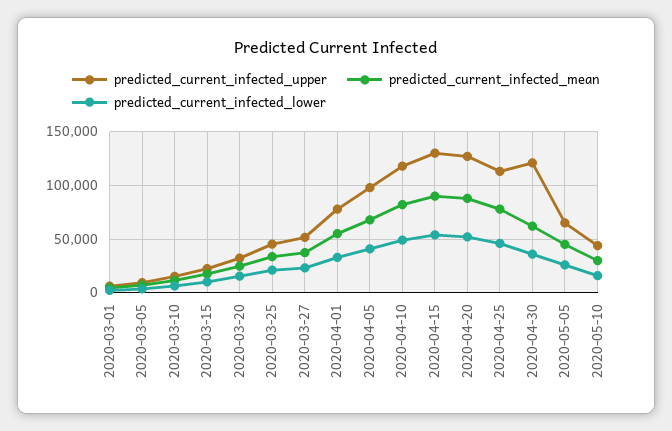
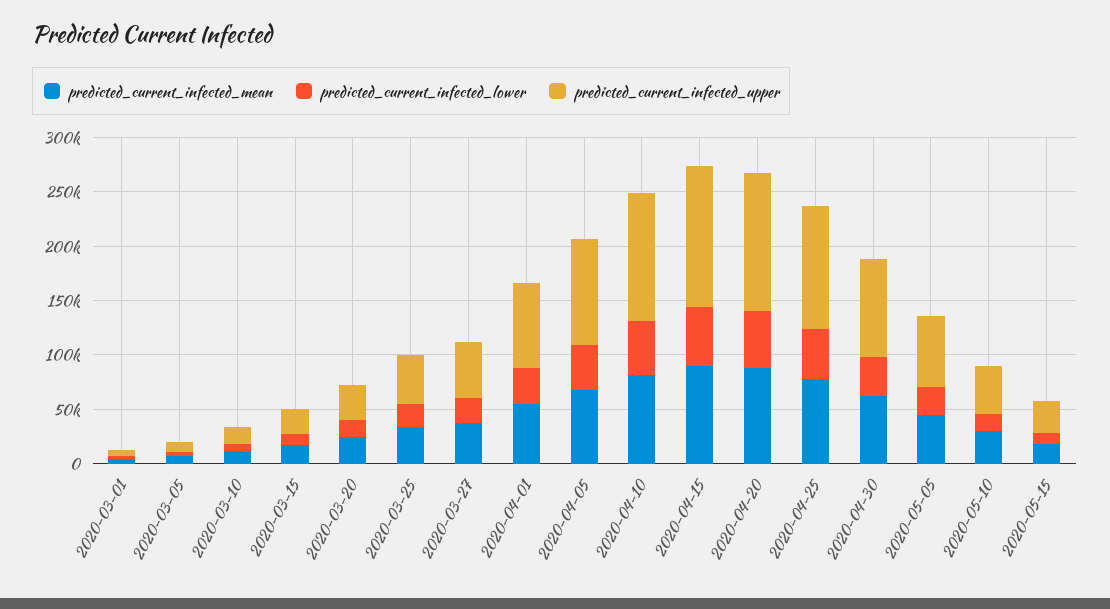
predicted_current_infected_upper, 2020-04-30: 120000 -> 90000
predicted_current_infected_mean, 2020-05-15: none -> 20000
predicted_current_infected_lower, 2020-05-15: none -> 10000
predicted_current_infected_upper, 2020-05-15: none -> 30000

